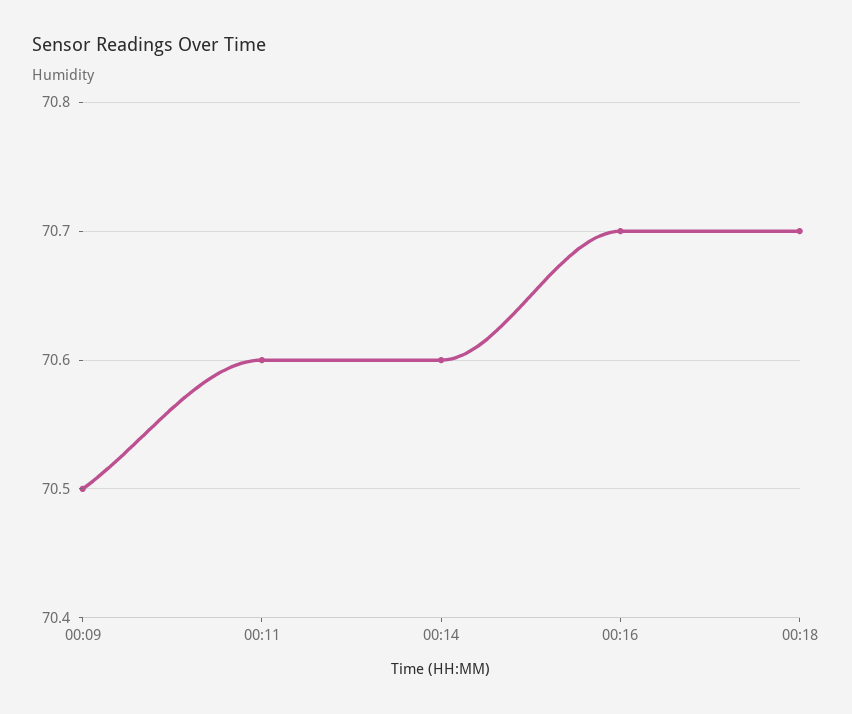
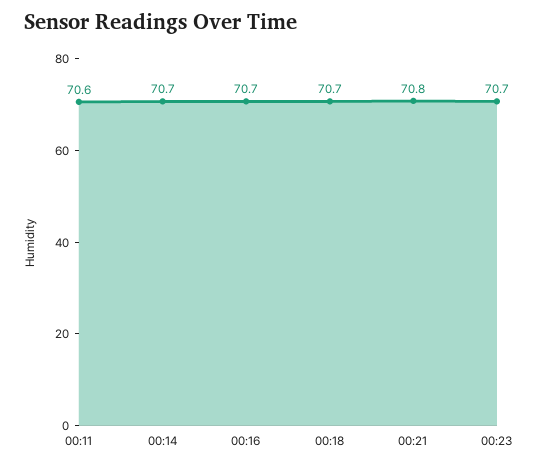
00:09: 70.5 -> none
00:14: 70.6 -> 70.7
00:21: none -> 70.8
00:23: none -> 70.7

